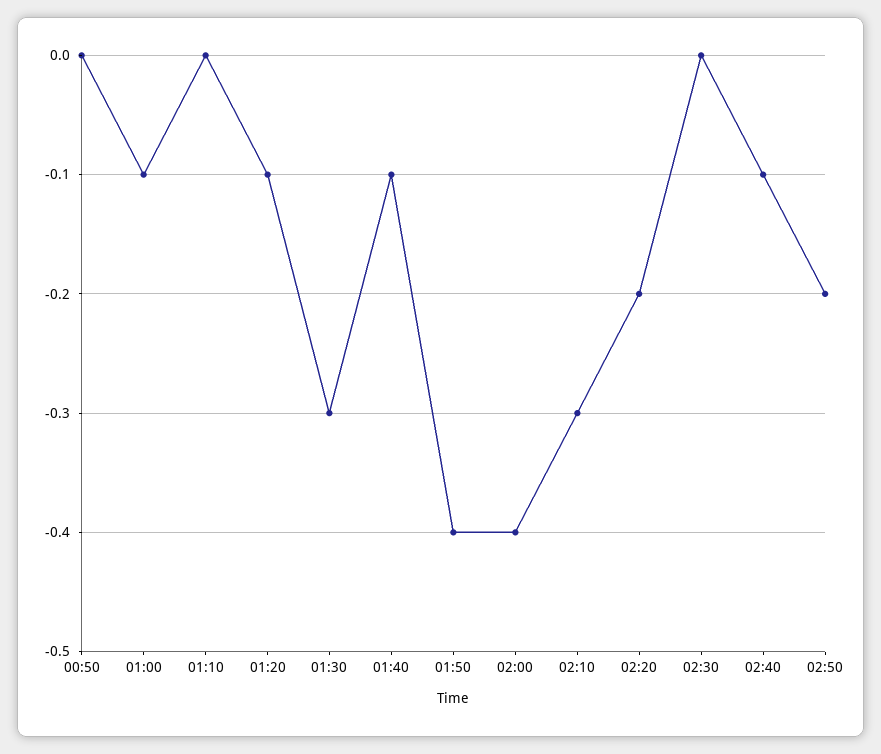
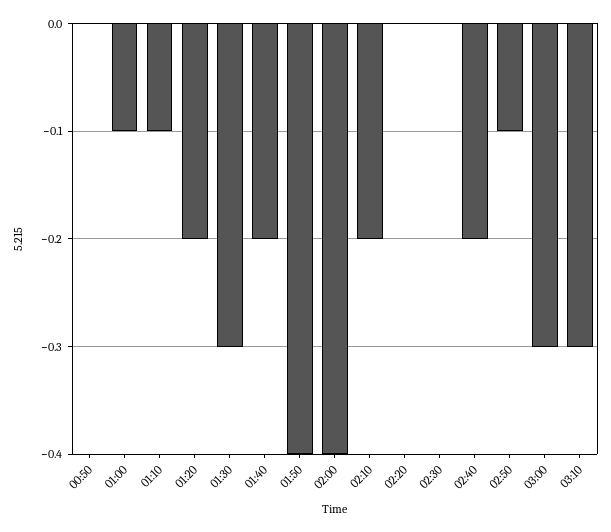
01:10: 0 -> -0.1
01:20: -0.1 -> -0.2
01:40: -0.1 -> -0.2
02:10: -0.3 -> -0.2
02:20: -0.2 -> 0
02:40: -0.1 -> -0.2
02:50: -0.2 -> -0.1
03:00: none -> -0.3
03:10: none -> -0.3

